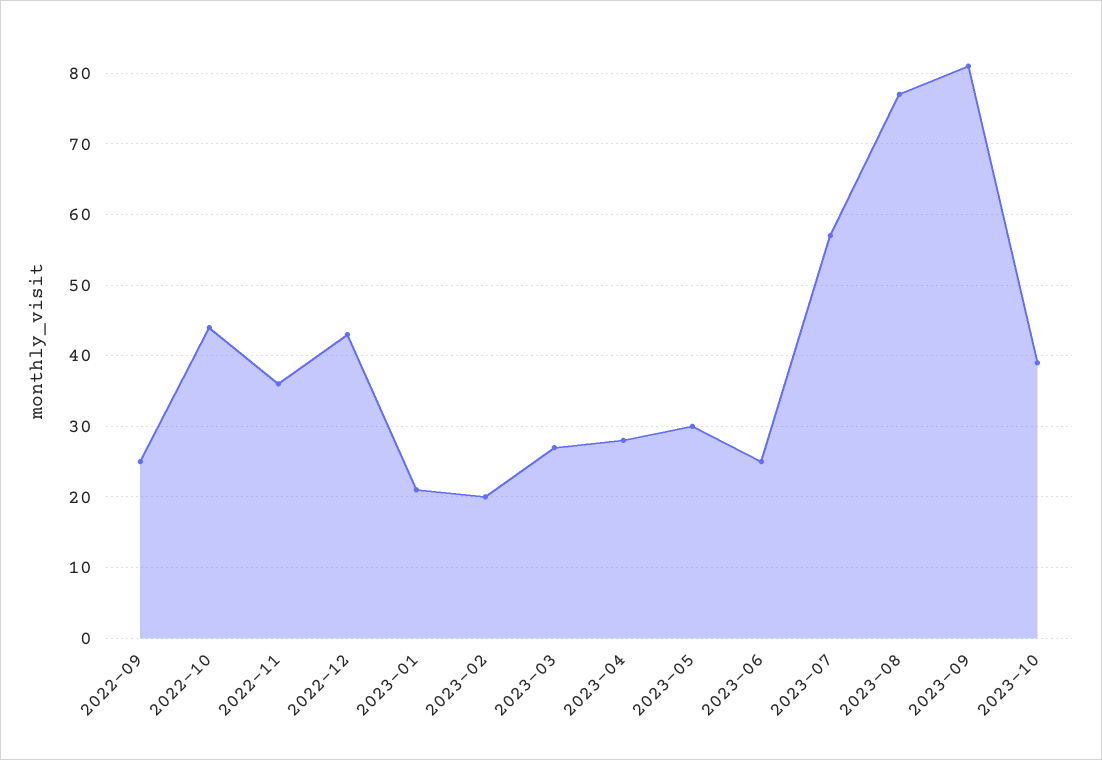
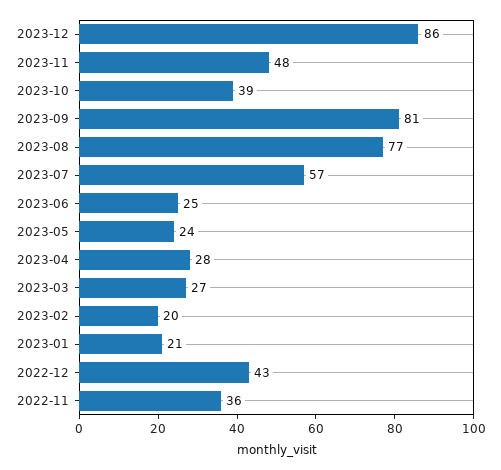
2022-09: 25 -> none
2022-10: 44 -> none
2023-05: 30 -> 24
2023-12: none -> 86
2023-11: none -> 48

